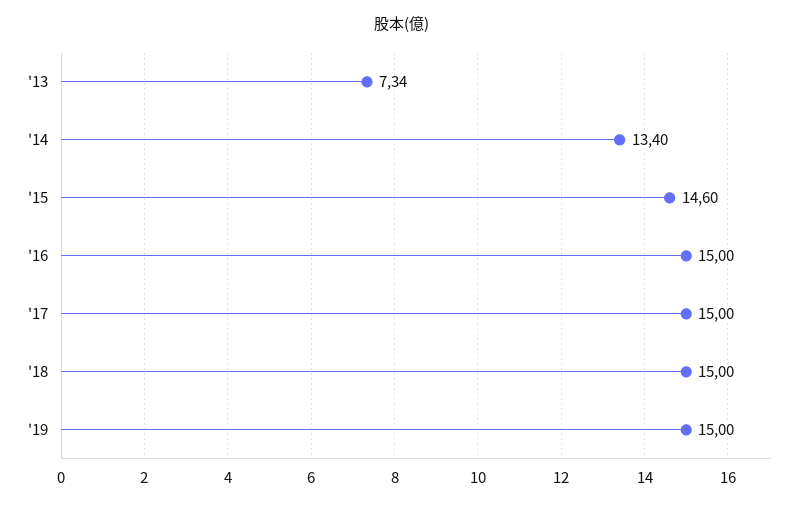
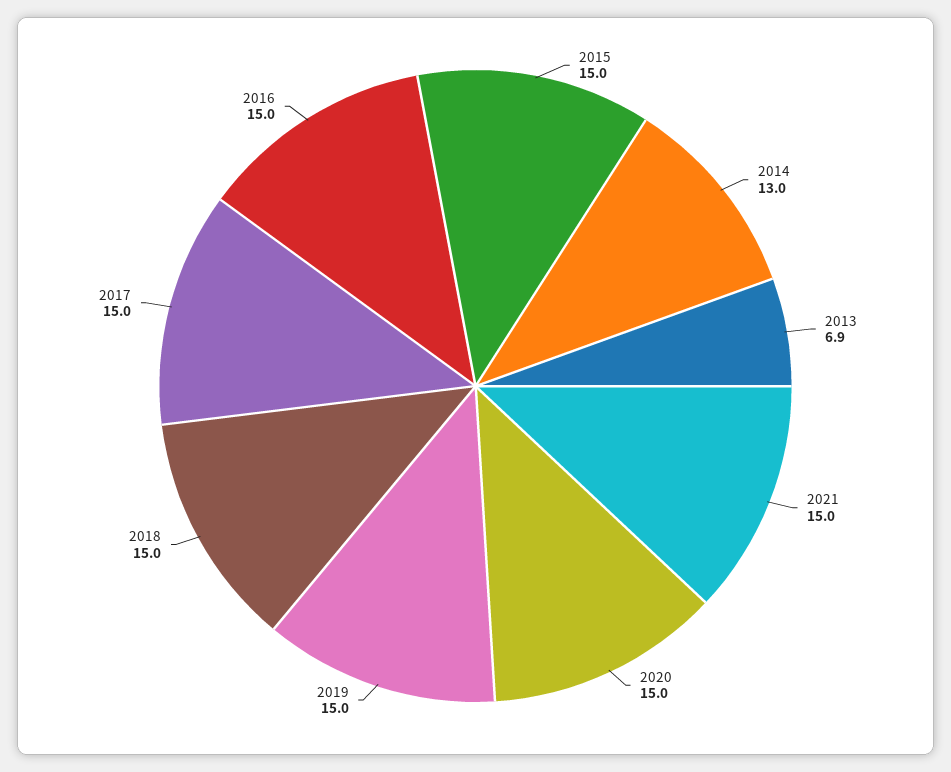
'13: 7.34 -> 6.9
'14: 13.4 -> 13
'15: 14.6 -> 15
2021: none -> 15
2020: none -> 15

